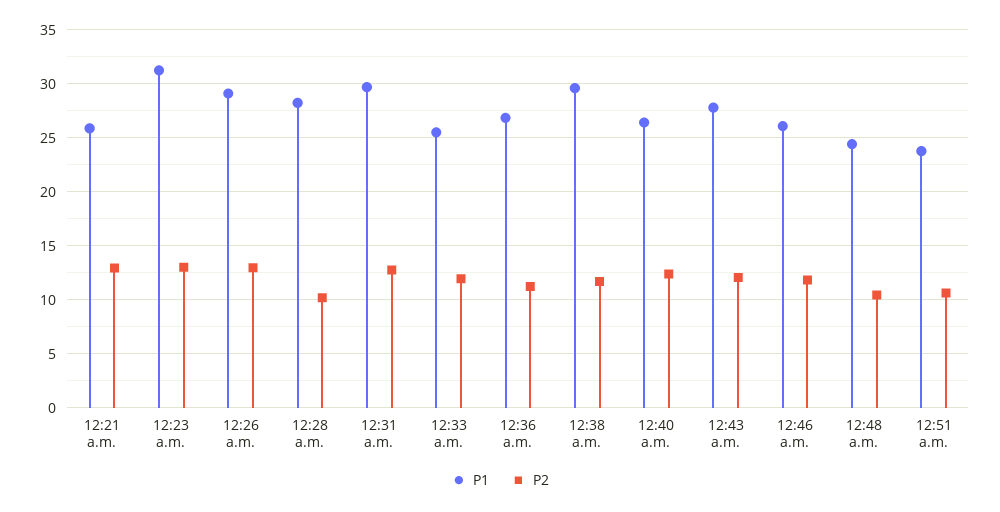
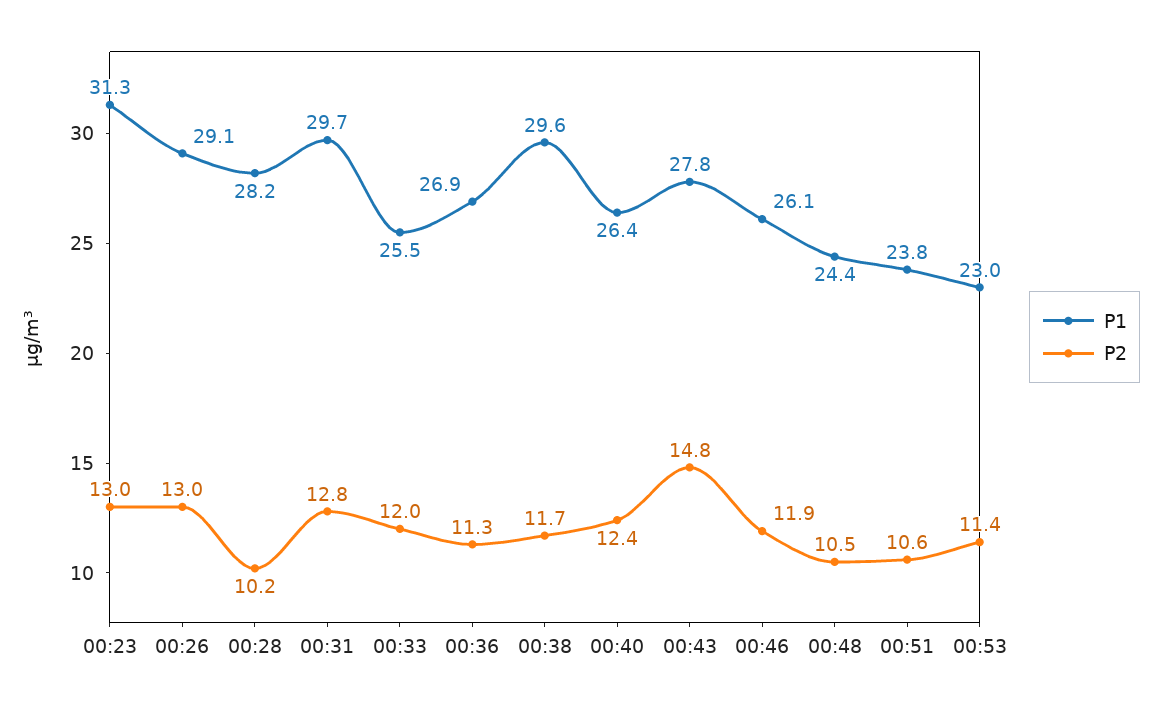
P1, 12:21 a.m.: 26 -> none
P2, 12:21 a.m.: 13 -> none
P2, 12:43 a.m.: 12 -> 14.8
P1, 00:53: none -> 23
P2, 00:53: none -> 11.4

